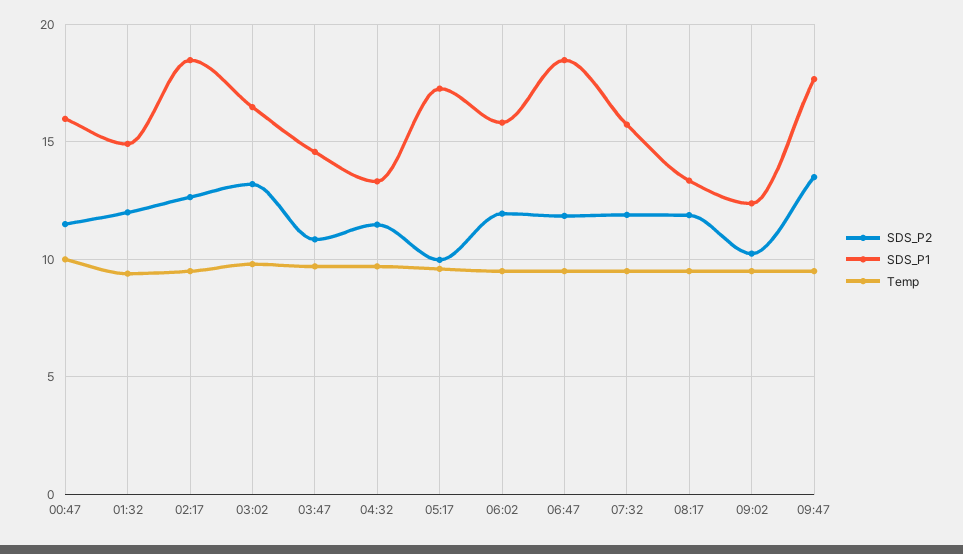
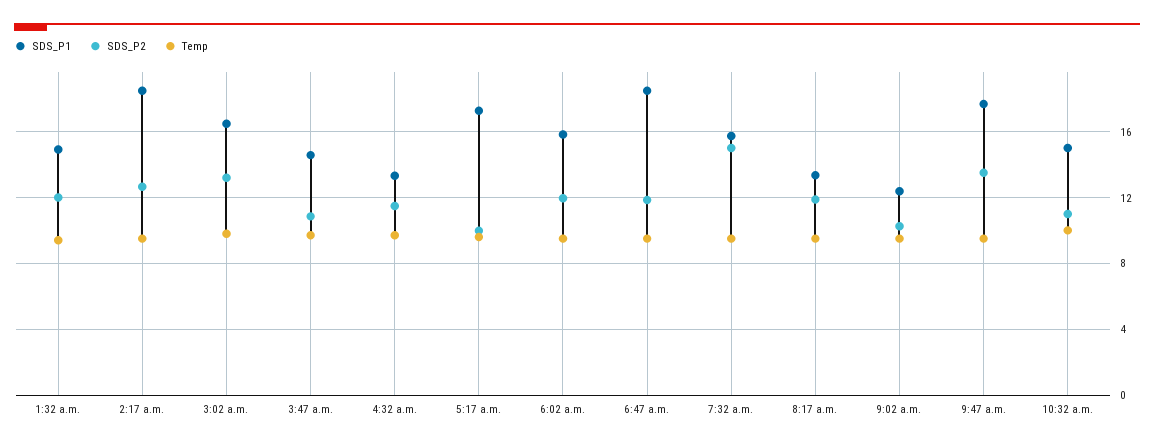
SDS_P2, 00:47: 11.5 -> none
SDS_P1, 00:47: 16 -> none
Temp, 00:47: 10 -> none
SDS_P2, 07:32: 12 -> 15
SDS_P1, 10:32 a.m.: none -> 15
SDS_P2, 10:32 a.m.: none -> 11
Temp, 10:32 a.m.: none -> 10

